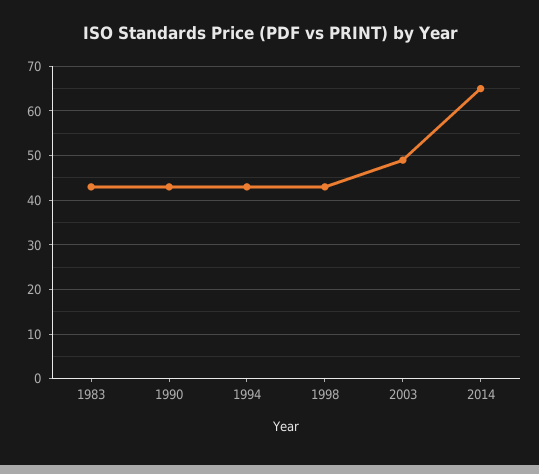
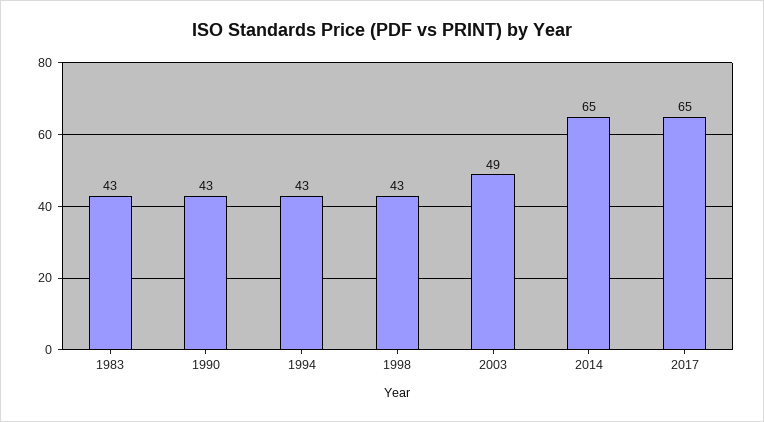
2017: none -> 65

